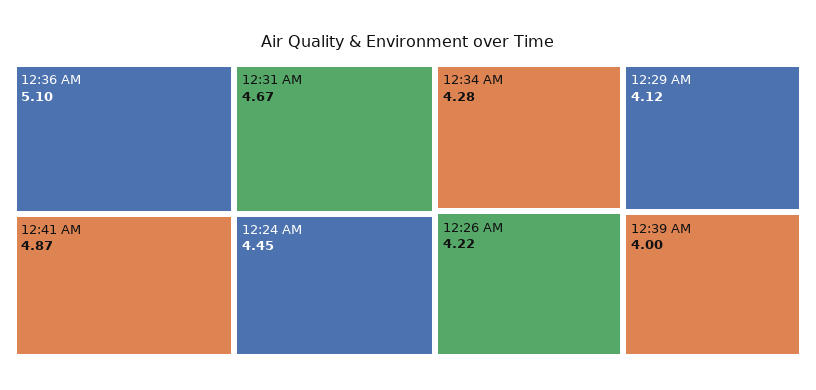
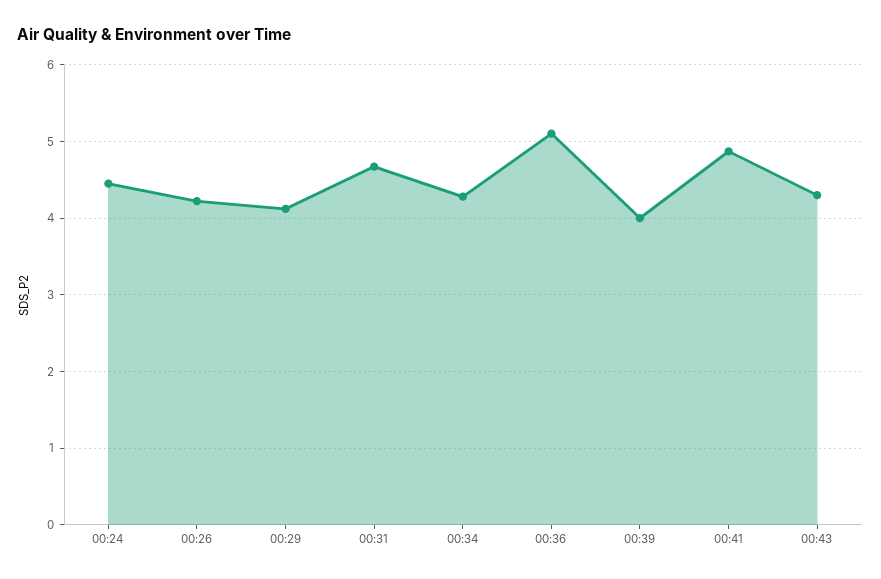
00:43: none -> 4.3

